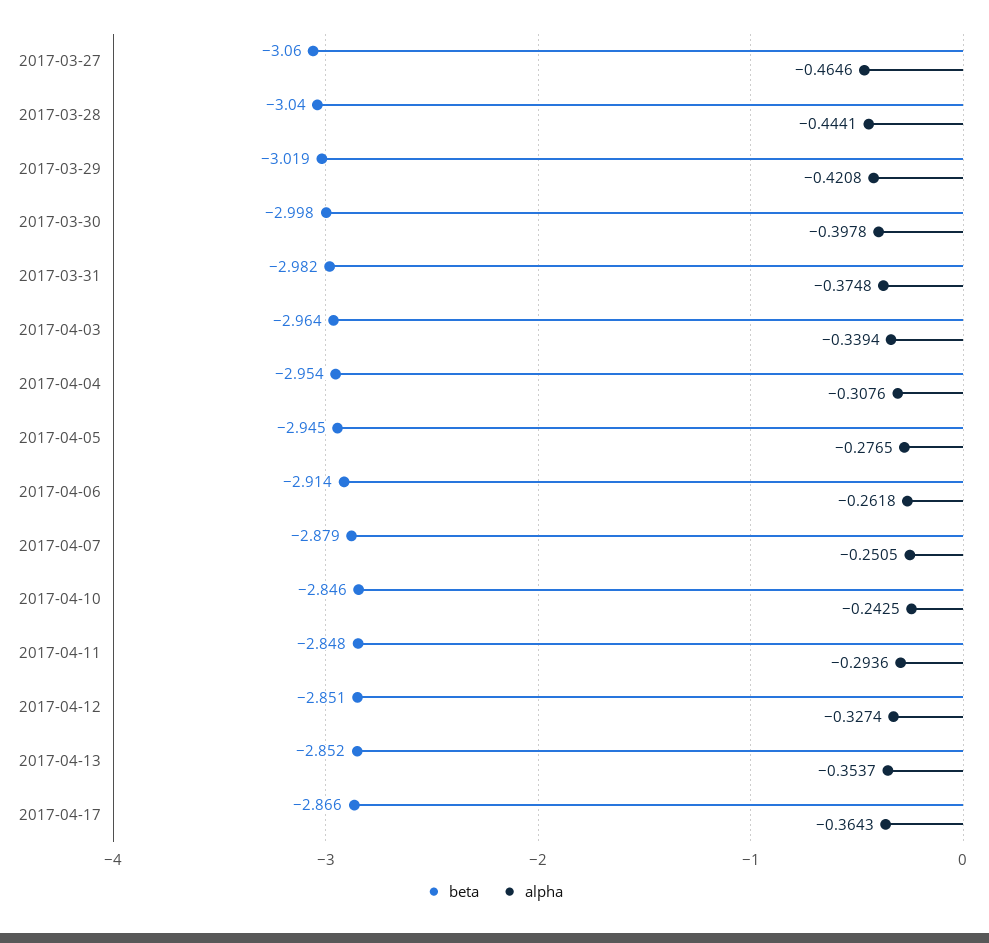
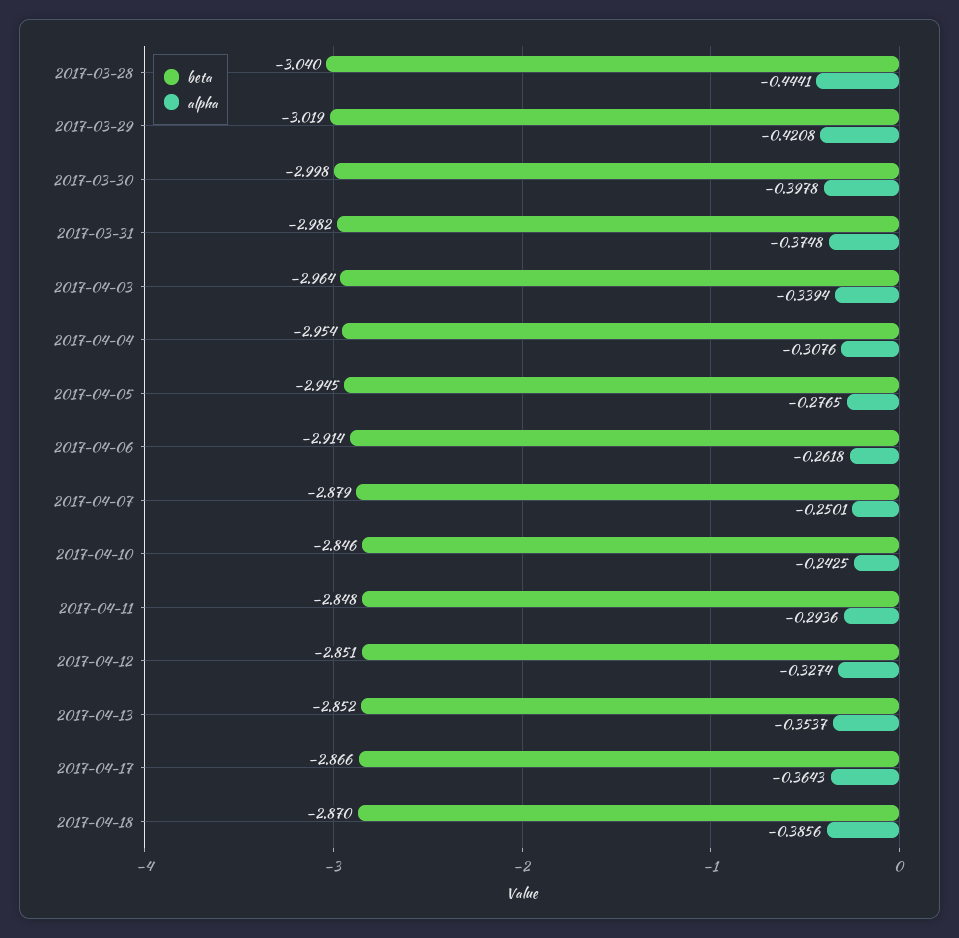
beta, 2017-03-27: -3.06 -> none
alpha, 2017-03-27: -0.4646 -> none
alpha, 2017-04-07: -0.2505 -> -0.2501
beta, 2017-04-18: none -> -2.87
alpha, 2017-04-18: none -> -0.3856

